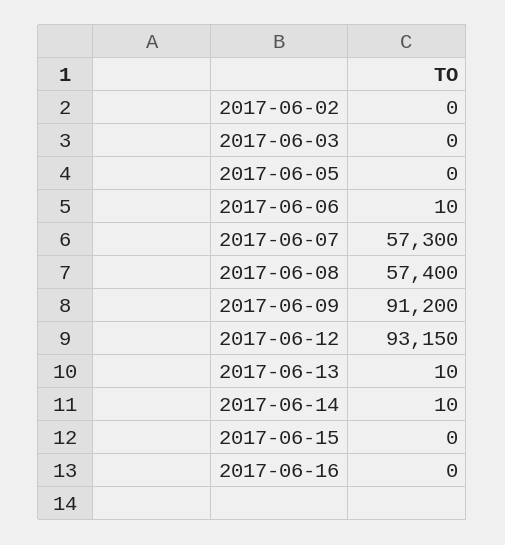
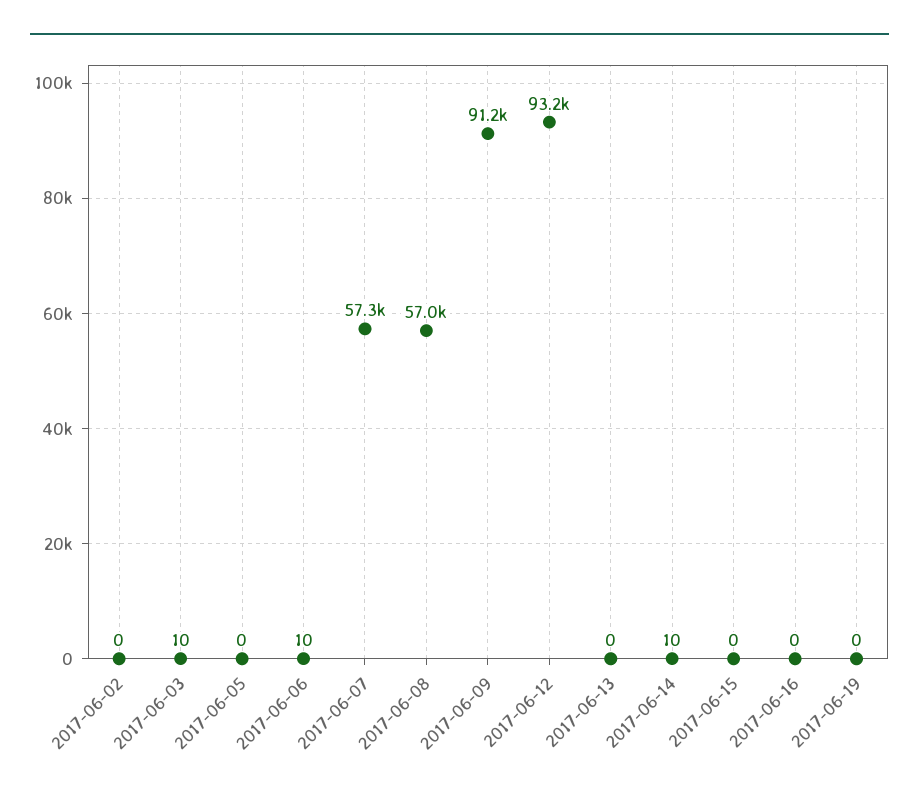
2017-06-03: 0 -> 10
2017-06-08: 57400 -> 57000
2017-06-13: 10 -> 0
2017-06-19: none -> 0

